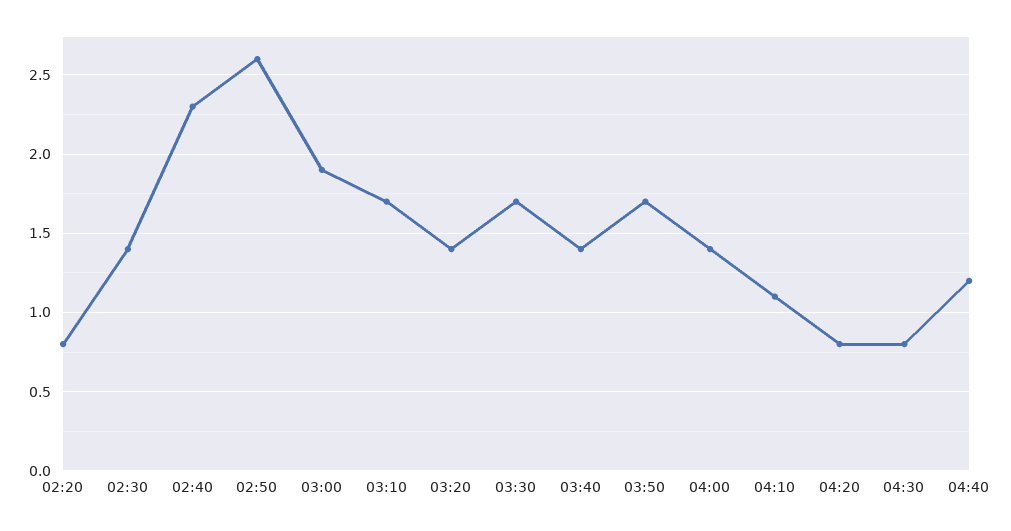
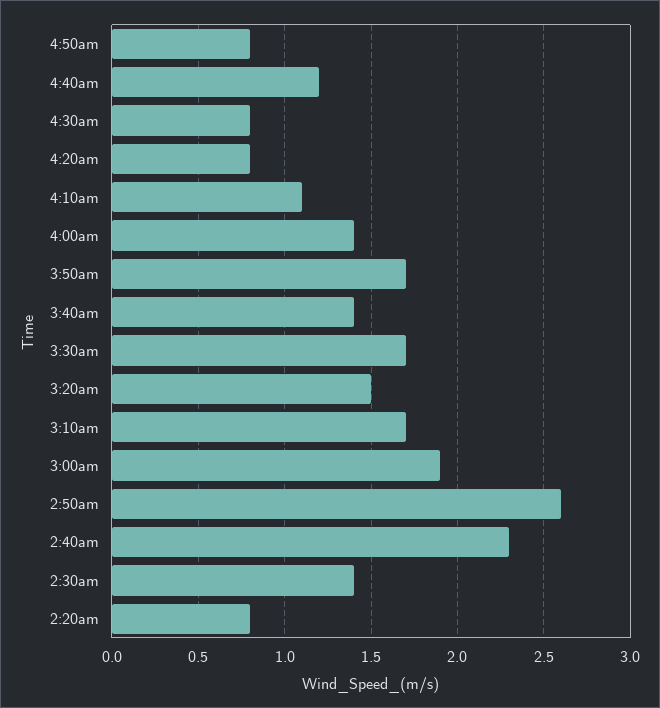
03:20: 1.4 -> 1.5
4:50am: none -> 0.8

